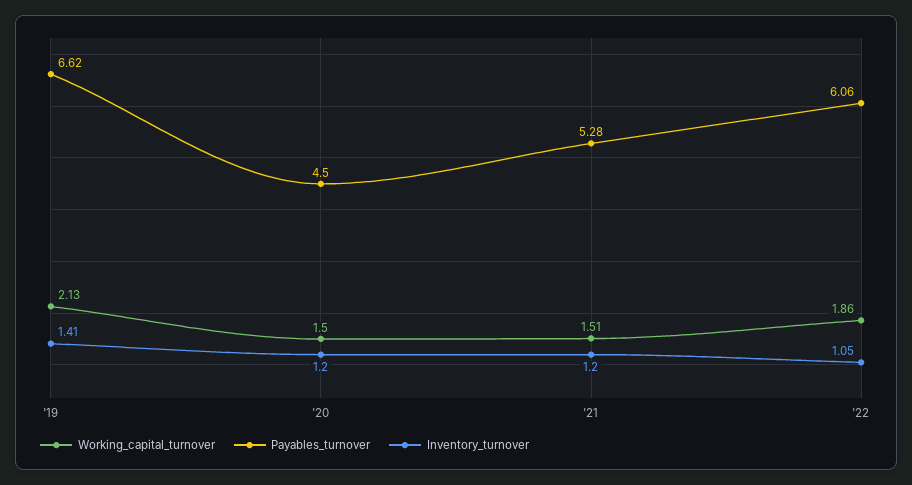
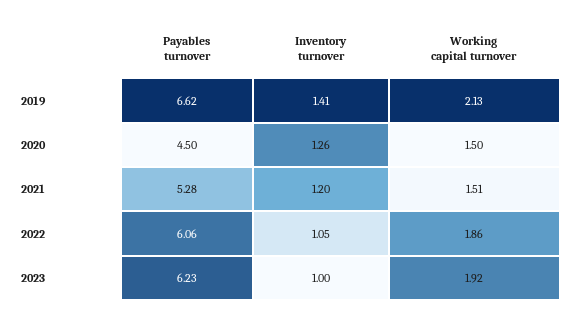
Inventory_turnover, '20: 1.2 -> 1.26
Payables_turnover, 2023: none -> 6.23
Inventory_turnover, 2023: none -> 1
Working_capital_turnover, 2023: none -> 1.92

